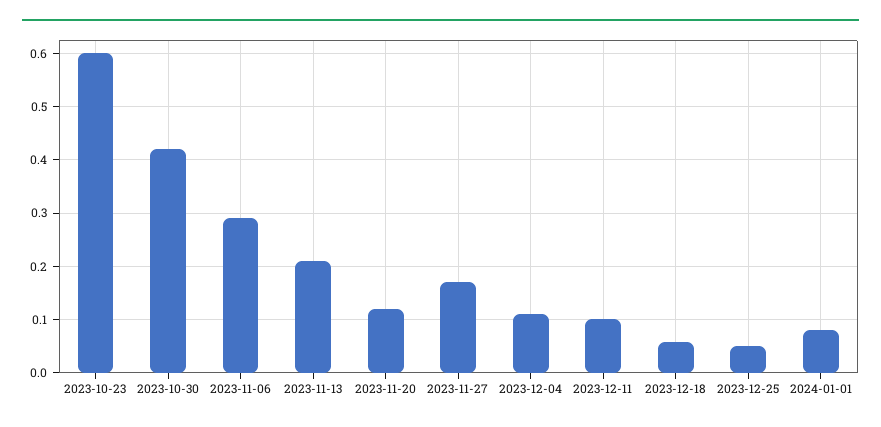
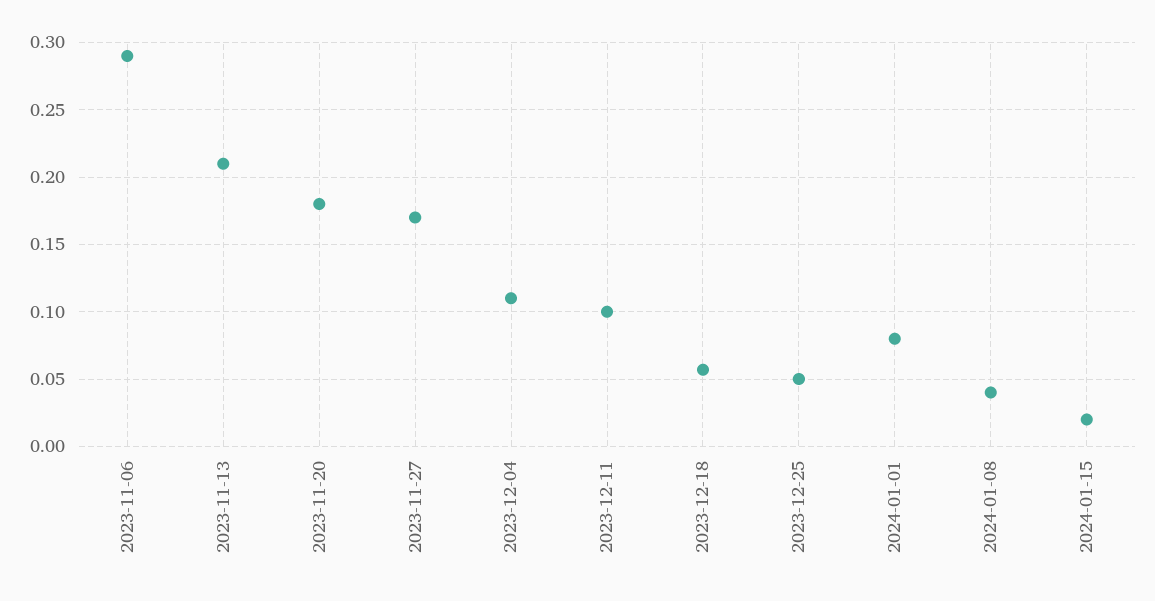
2023-10-23: 0.6 -> none
2023-10-30: 0.42 -> none
2023-11-20: 0.12 -> 0.18
2024-01-08: none -> 0.04
2024-01-15: none -> 0.02

